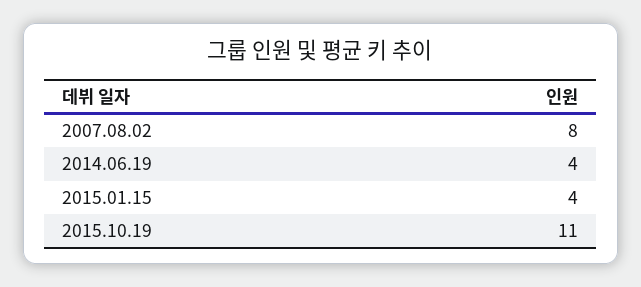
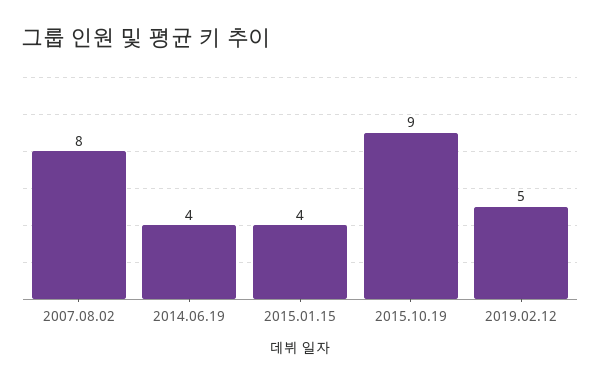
2015.10.19: 11 -> 9
2019.02.12: none -> 5

